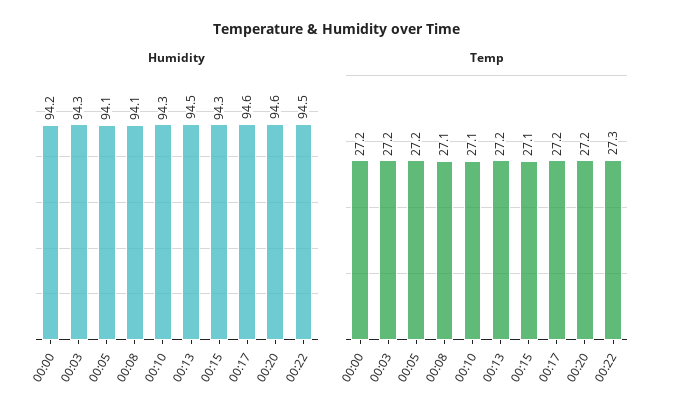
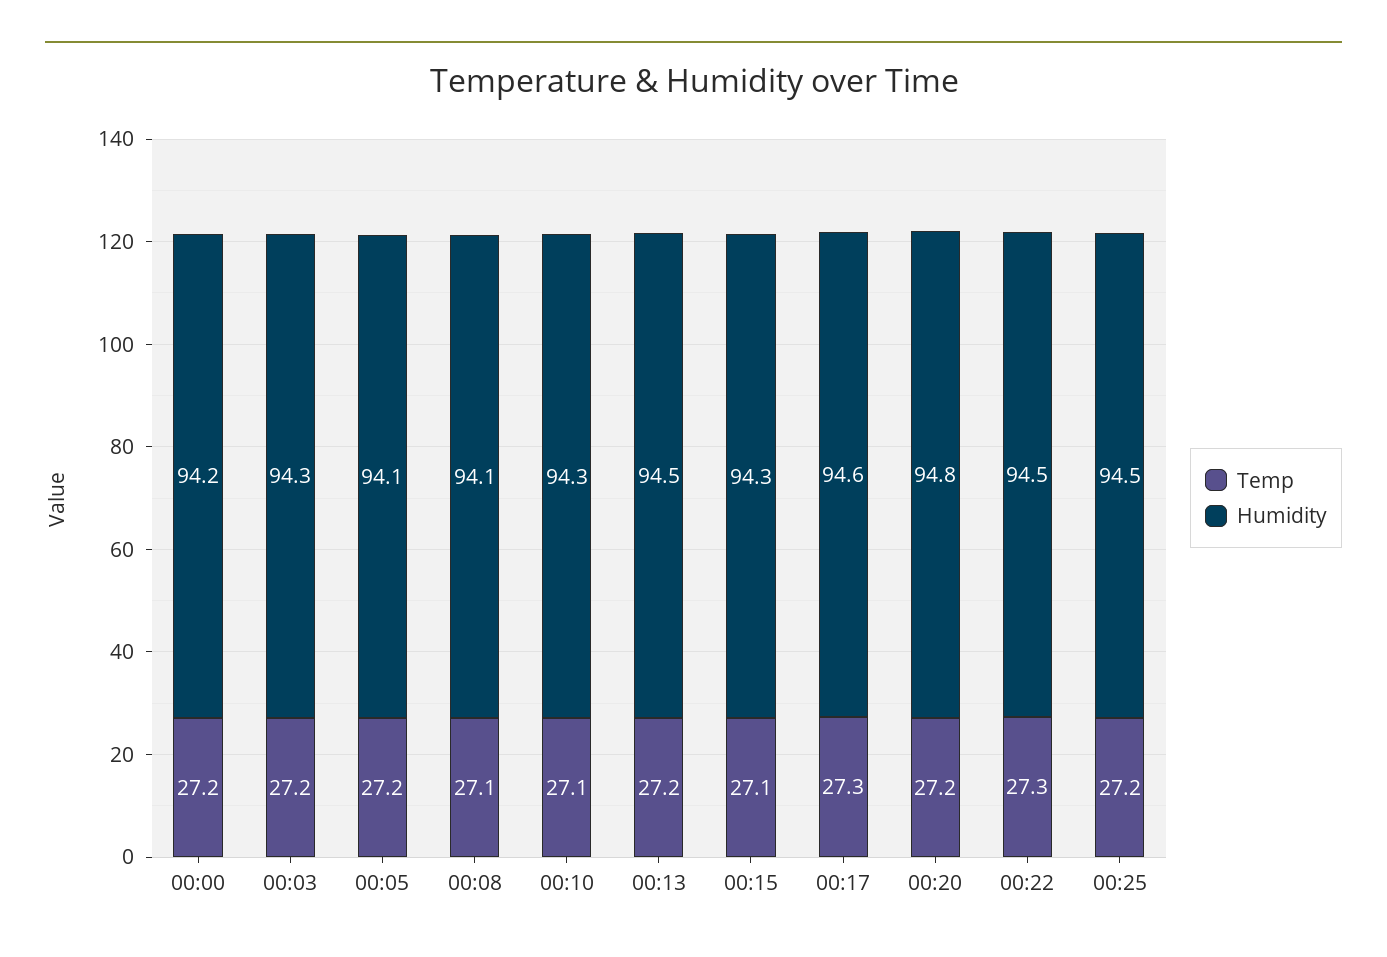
Humidity, 00:20: 94.6 -> 94.8
Temp, 00:17: 27.2 -> 27.3
Temp, 00:25: none -> 27.2
Humidity, 00:25: none -> 94.5

